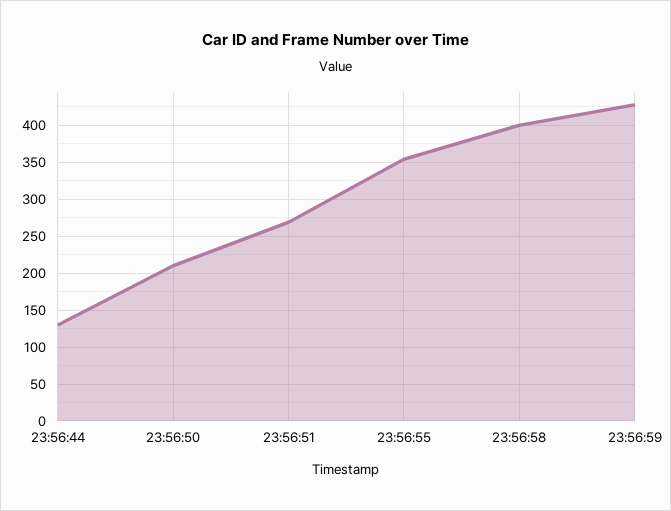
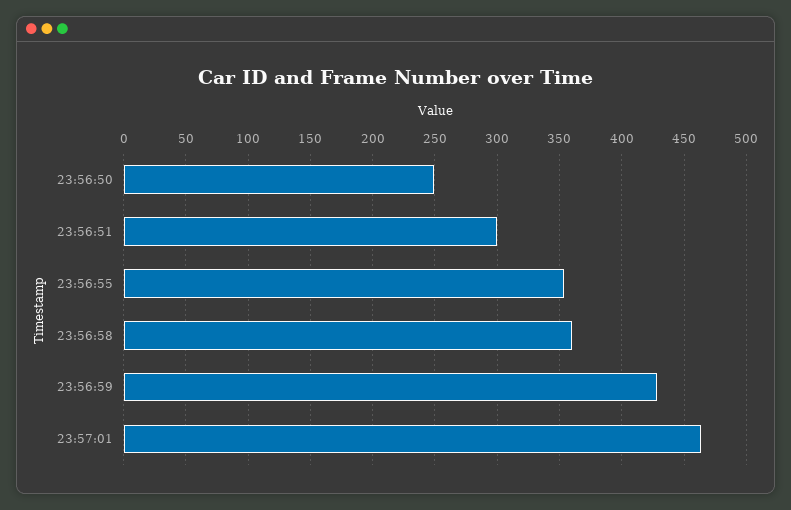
23:56:44: 130 -> none
23:56:50: 210 -> 250
23:56:51: 270 -> 300
23:56:58: 400 -> 360
23:57:01: none -> 465

